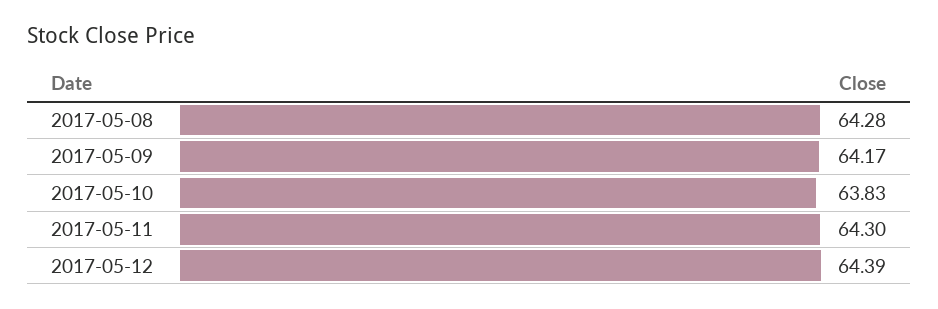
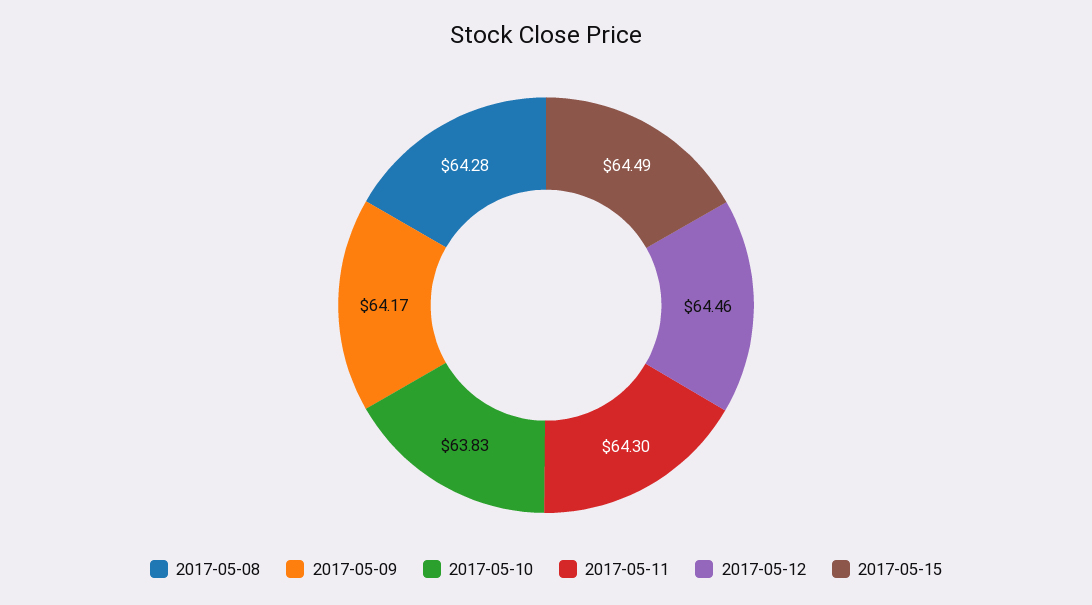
2017-05-12: 64.39 -> 64.46
2017-05-15: none -> 64.49

